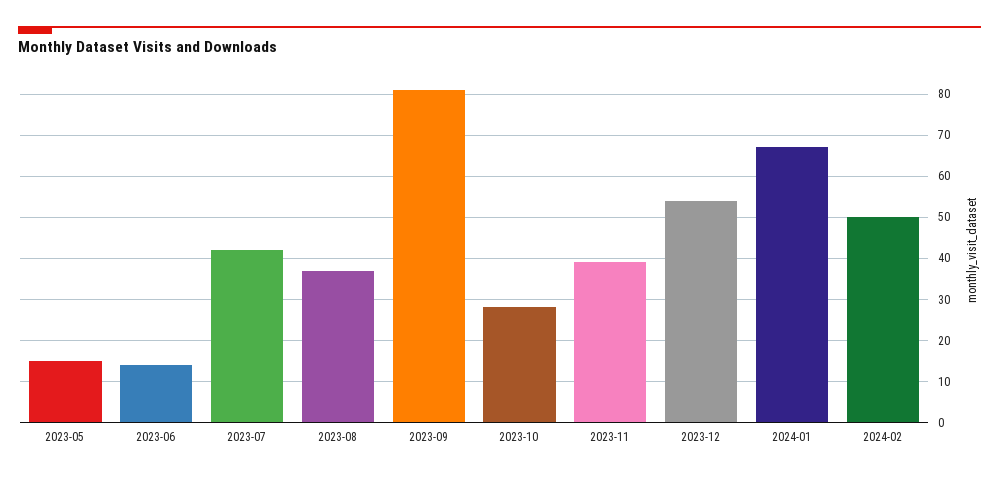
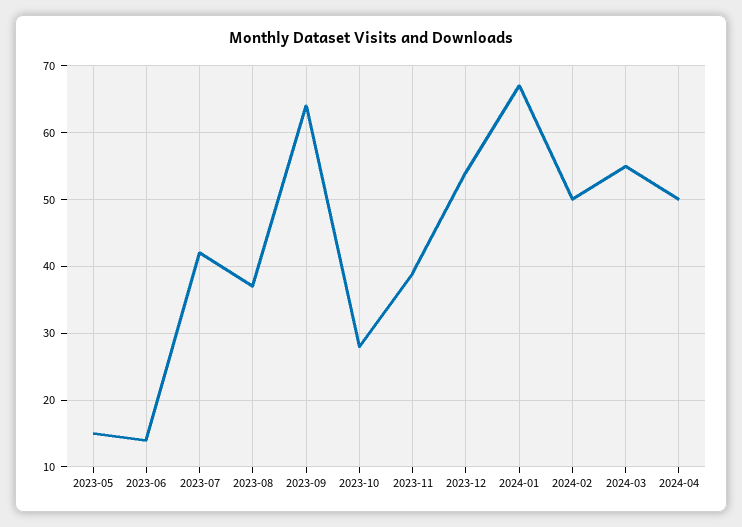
2023-09: 80 -> 64
2024-03: none -> 55
2024-04: none -> 50

